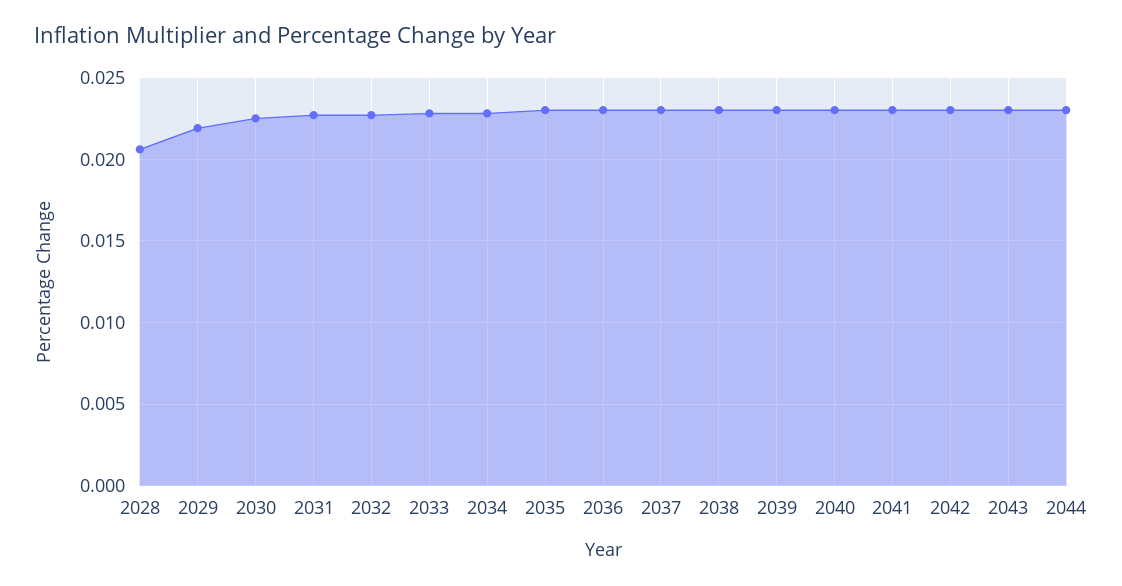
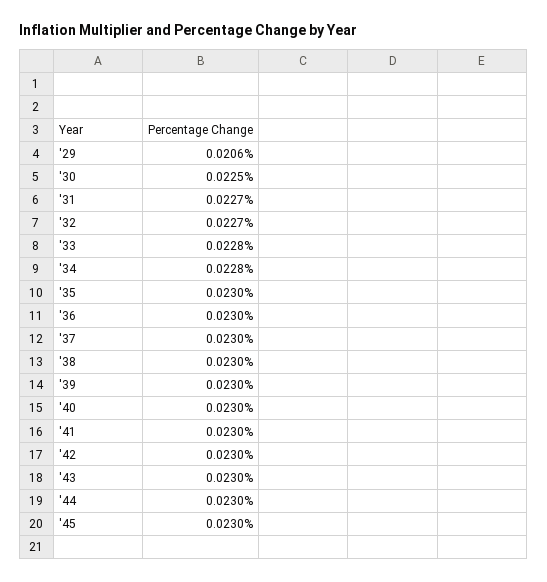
2028: 0.0205 -> none
2029: 0.022 -> 0.0206
'45: none -> 0.023

